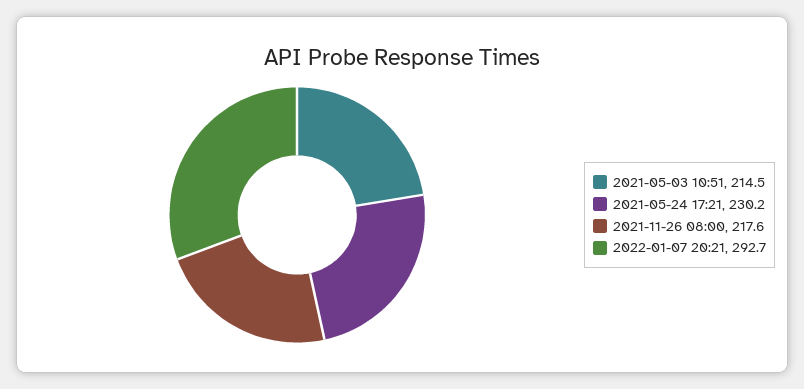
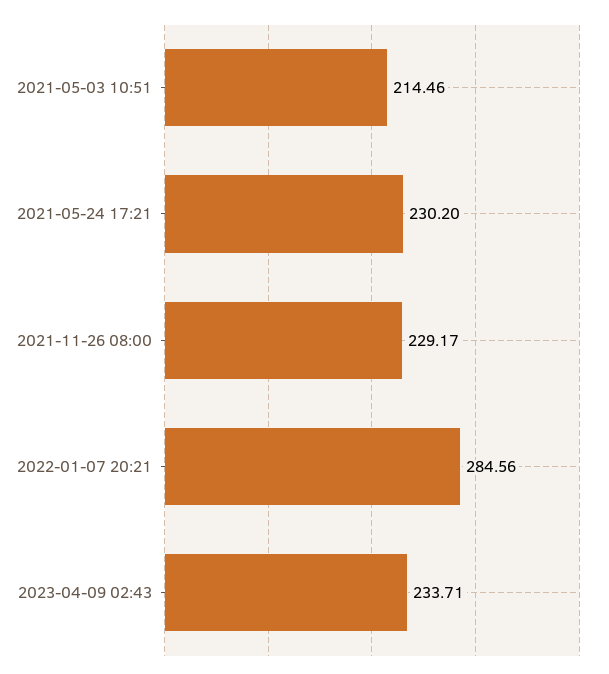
2021-11-26 08:00: 217.6 -> 229.17
2022-01-07 20:21: 292.7 -> 284.56
2023-04-09 02:43: none -> 233.71

